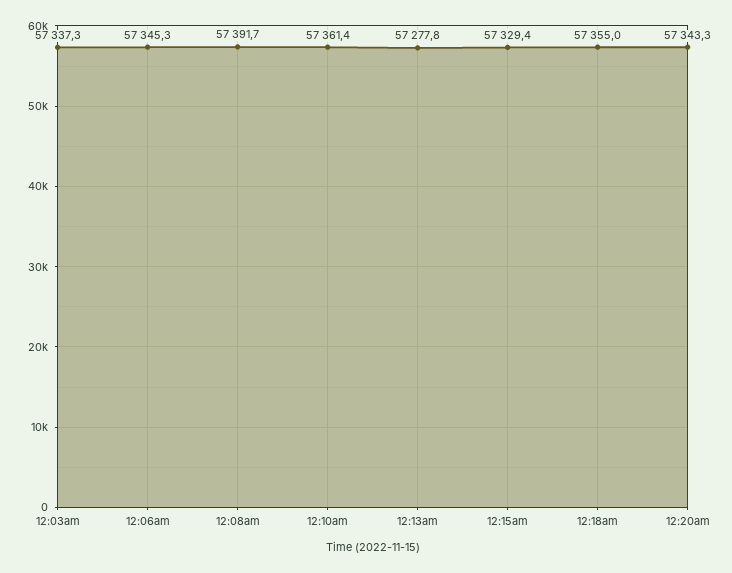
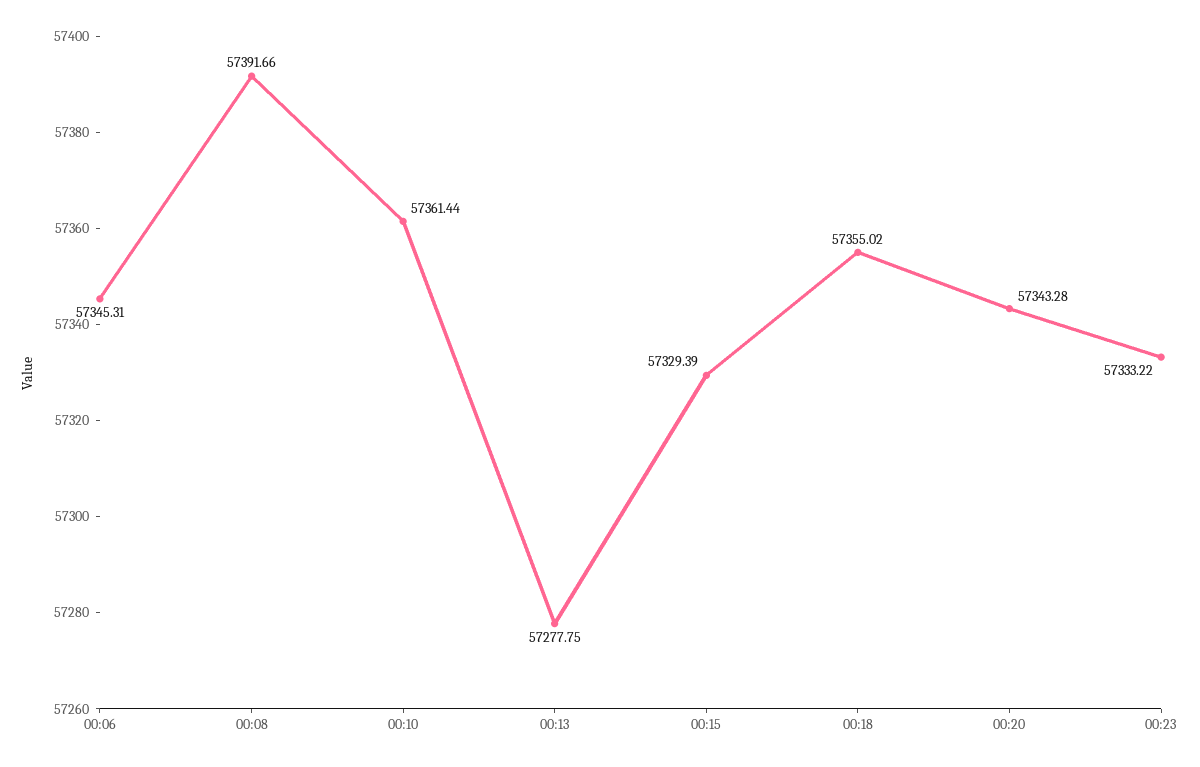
12:03am: 57337.3 -> none
00:23: none -> 57333.22

